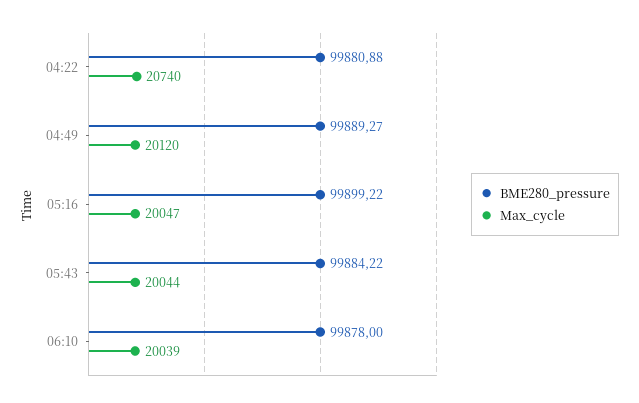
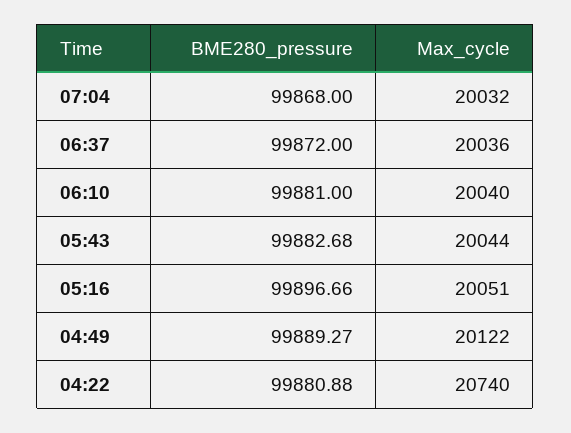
Max_cycle, 04:49: 20120 -> 20122
BME280_pressure, 05:16: 99899.22 -> 99896.66
Max_cycle, 05:16: 20047 -> 20051
BME280_pressure, 05:43: 99884.22 -> 99882.68
BME280_pressure, 06:10: 99878 -> 99881
Max_cycle, 06:10: 20039 -> 20040
BME280_pressure, 07:04: none -> 99868
Max_cycle, 07:04: none -> 20032
BME280_pressure, 06:37: none -> 99872
Max_cycle, 06:37: none -> 20036

